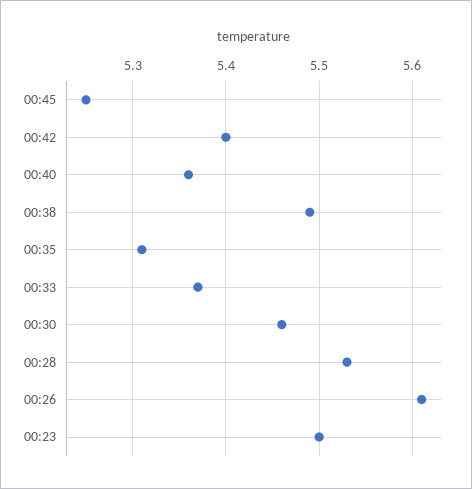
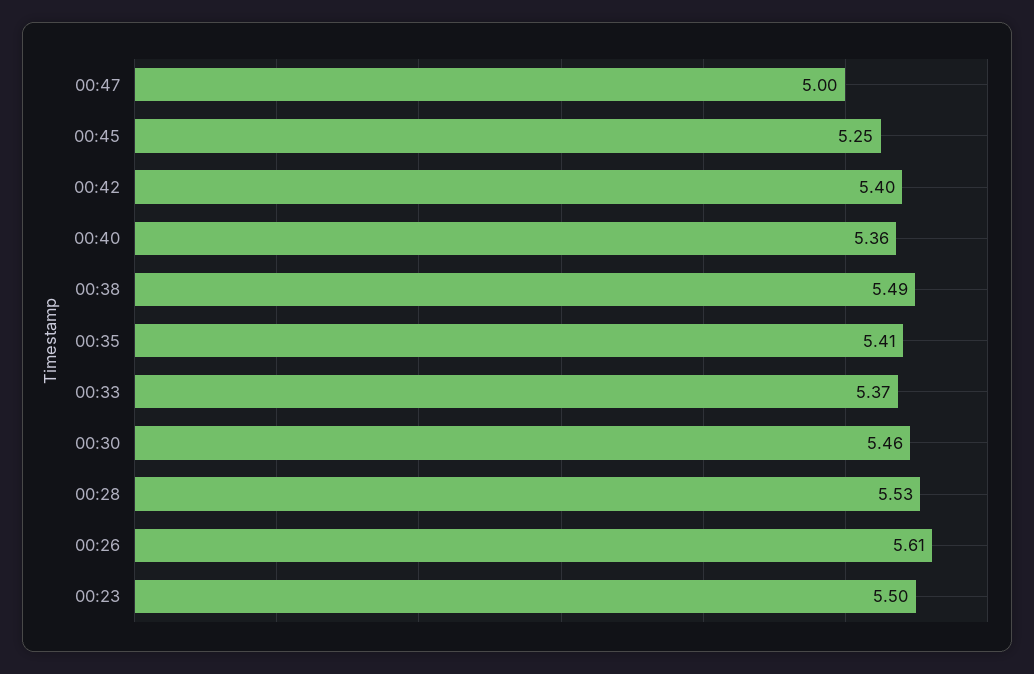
00:35: 5.31 -> 5.41
00:47: none -> 5

